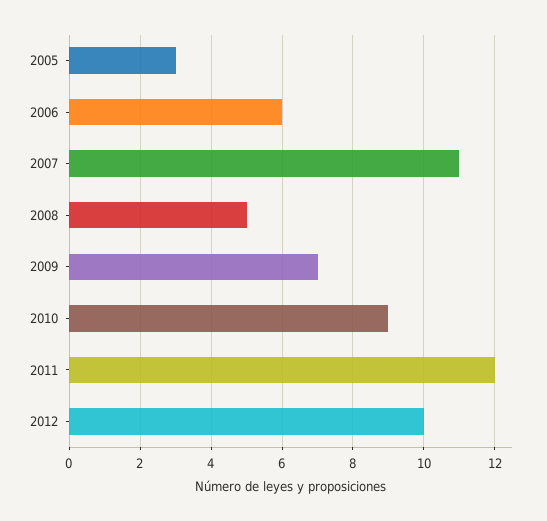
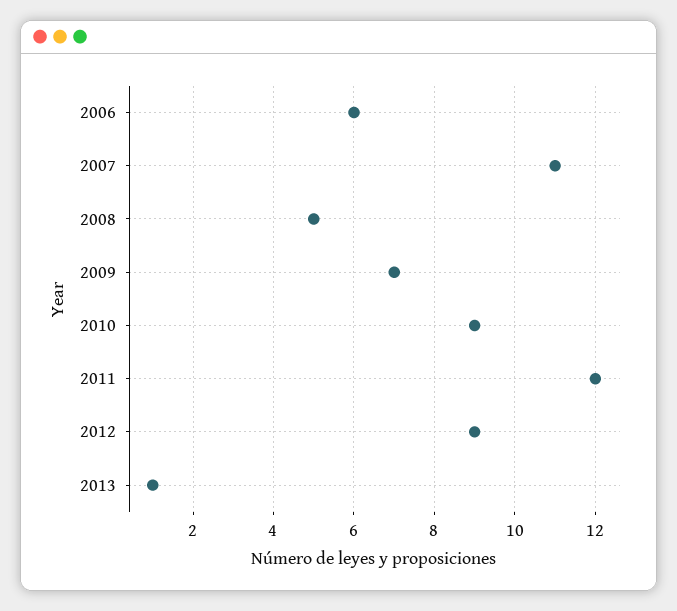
2005: 3 -> none
2012: 10 -> 9
2013: none -> 1

